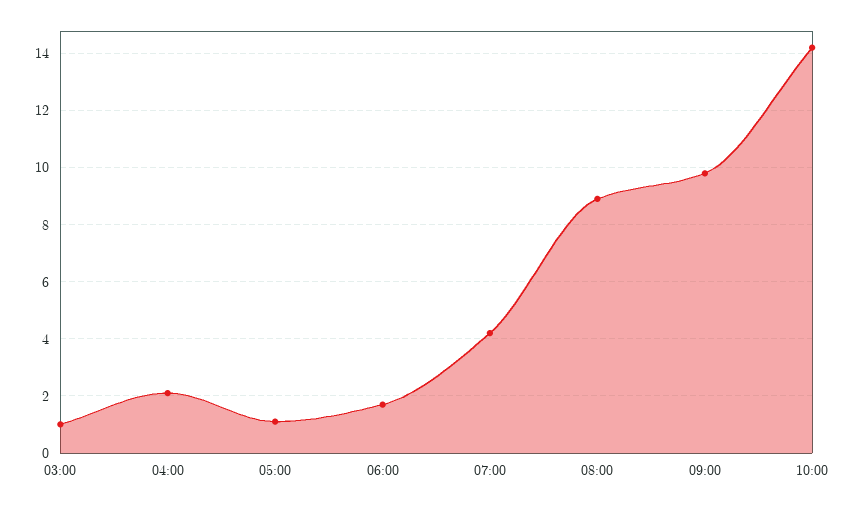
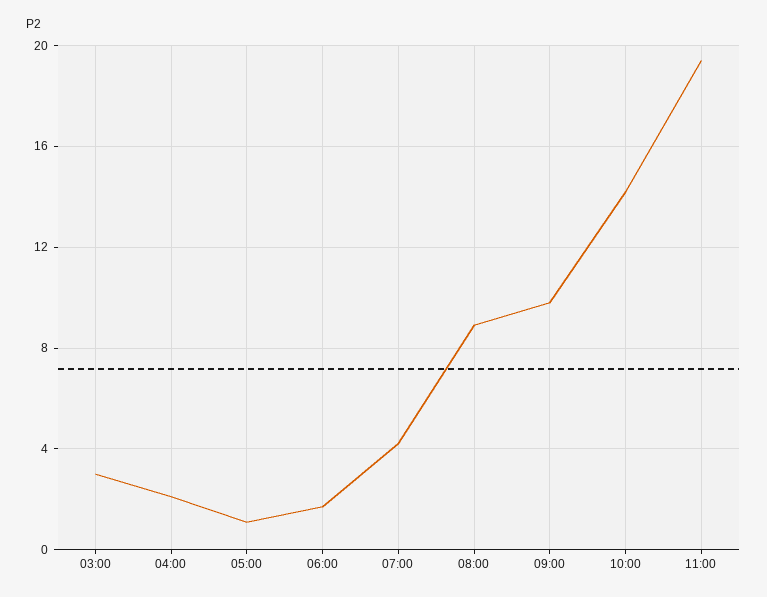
03:00: 1 -> 3
11:00: none -> 19.5

